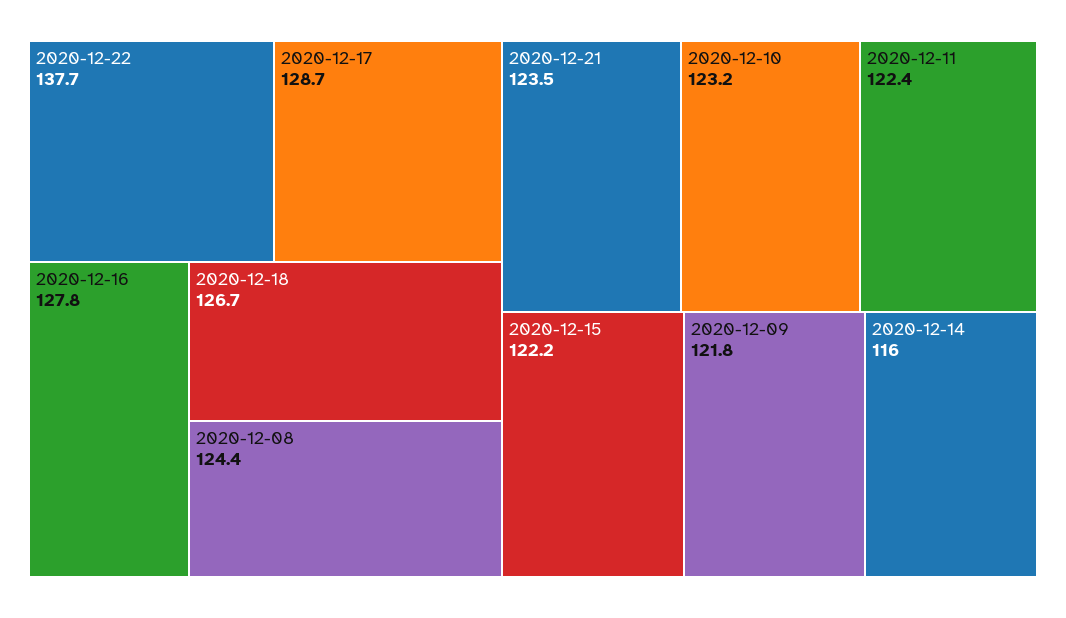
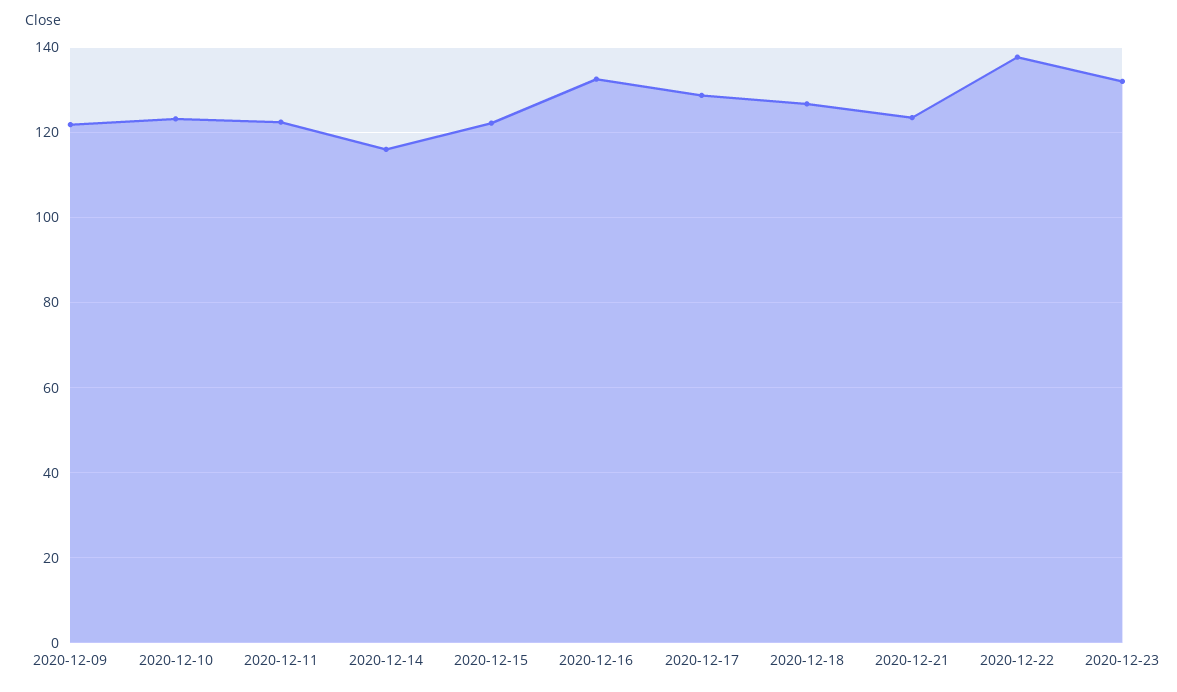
2020-12-16: 127.8 -> 132
2020-12-08: 124.4 -> none
2020-12-23: none -> 132

